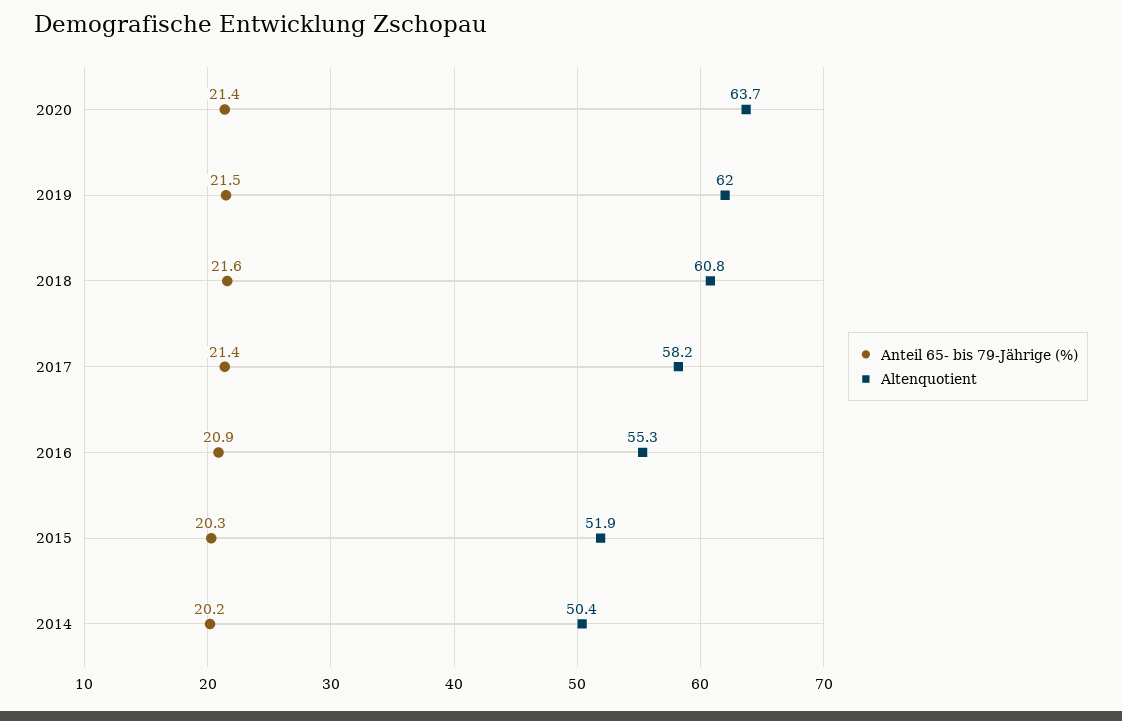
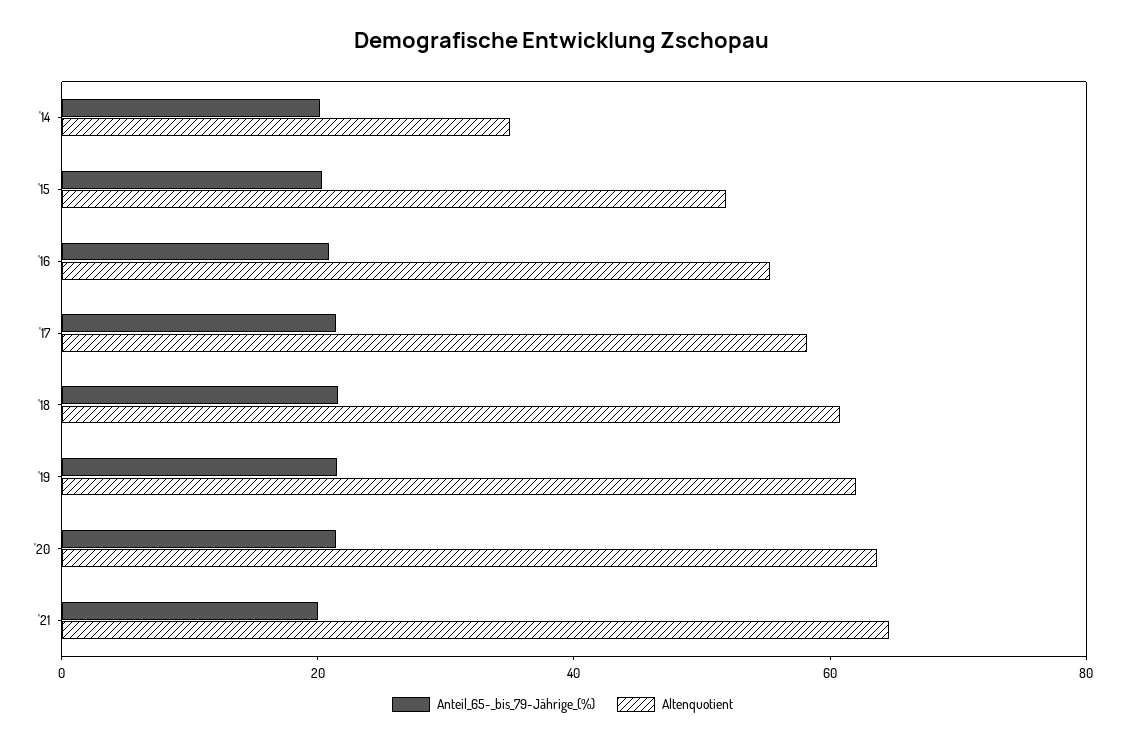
Altenquotient, 2014: 50.4 -> 35
Anteil 65- bis 79-Jährige (%), '21: none -> 20
Altenquotient, '21: none -> 65

